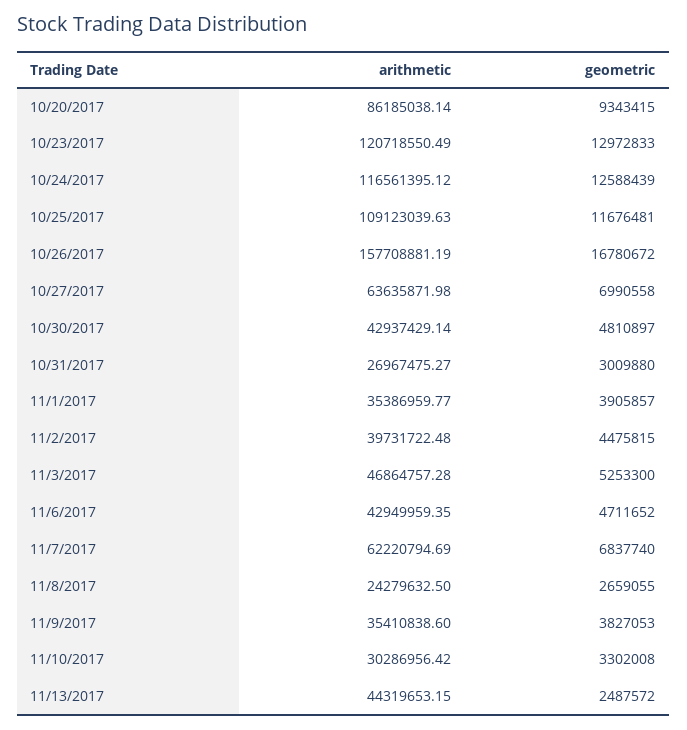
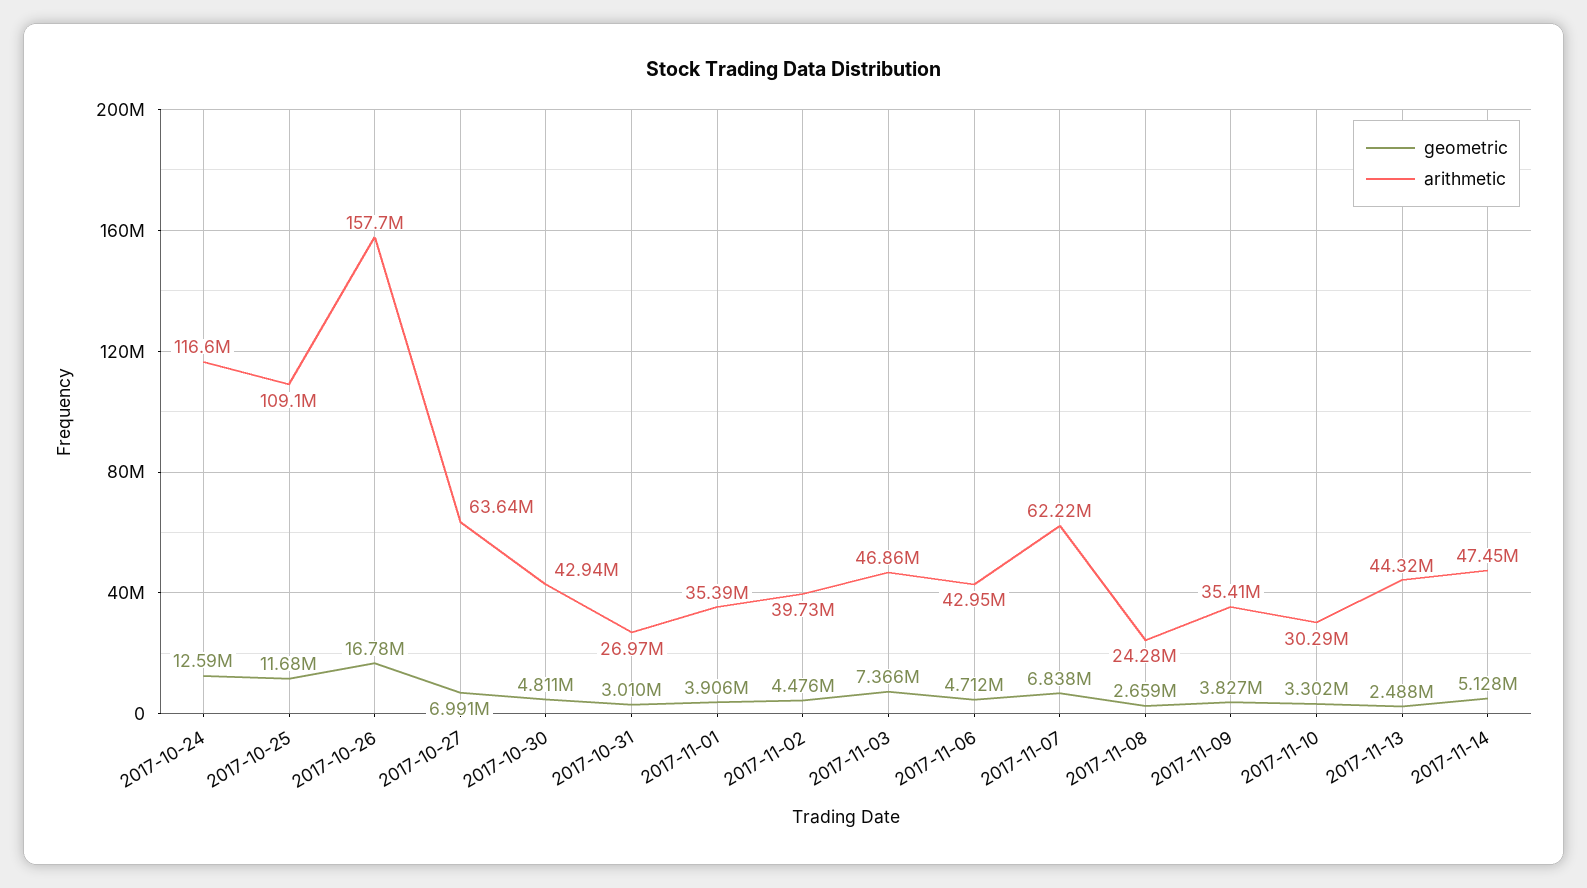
arithmetic, 10/20/2017: 86185038.14 -> none
geometric, 10/20/2017: 9343415 -> none
arithmetic, 10/23/2017: 120718550.49 -> none
geometric, 10/23/2017: 12972833 -> none
geometric, 11/3/2017: 5253300 -> 7366000
geometric, 2017-11-14: none -> 5128000
arithmetic, 2017-11-14: none -> 47450000

